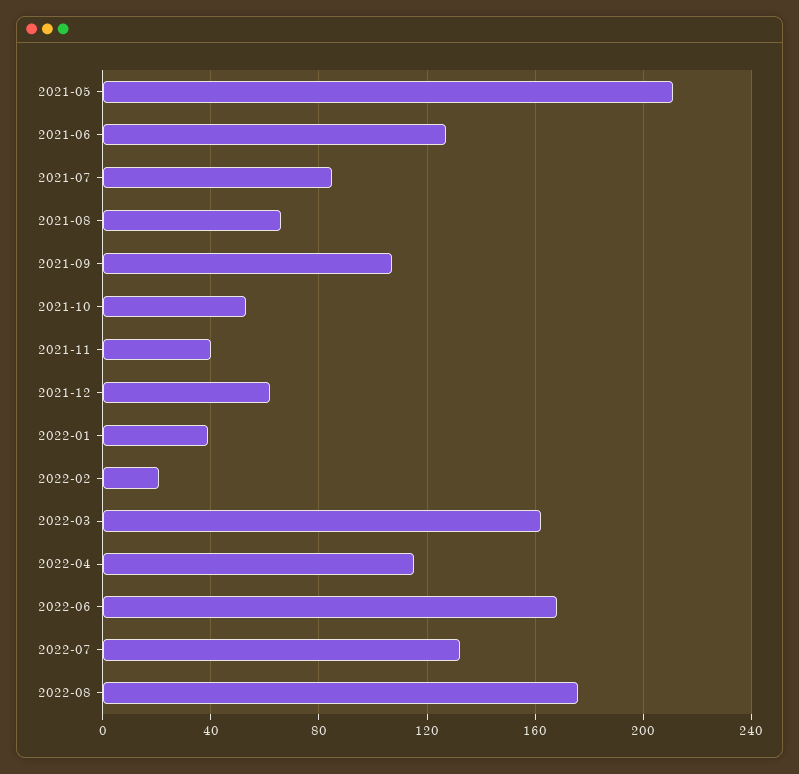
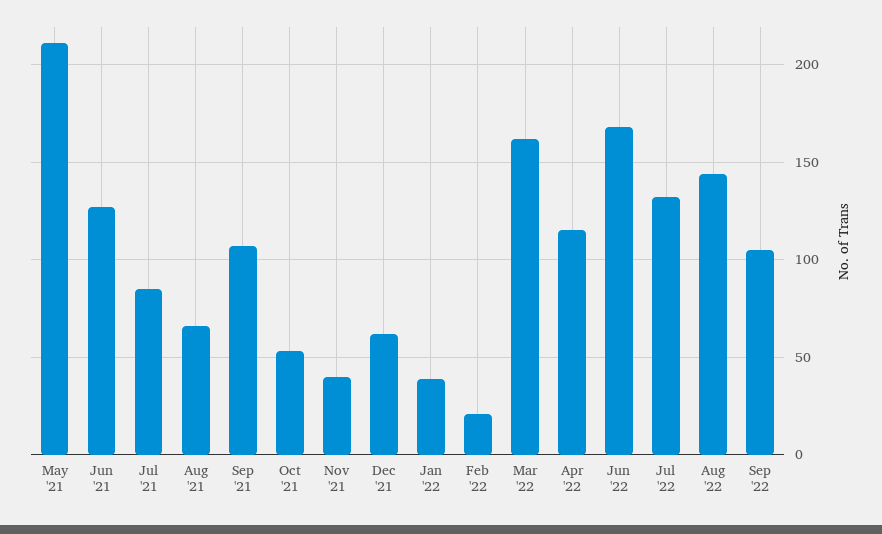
2022-08: 175 -> 145
Sep '22: none -> 105

